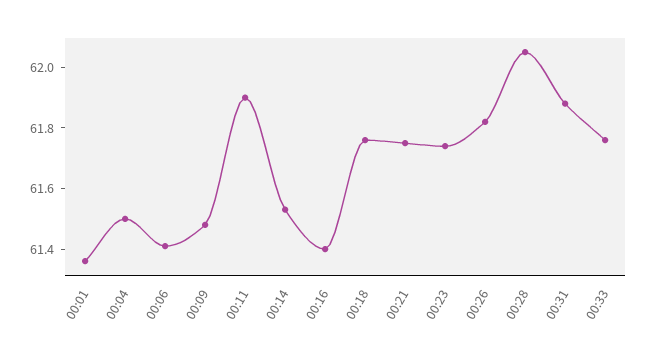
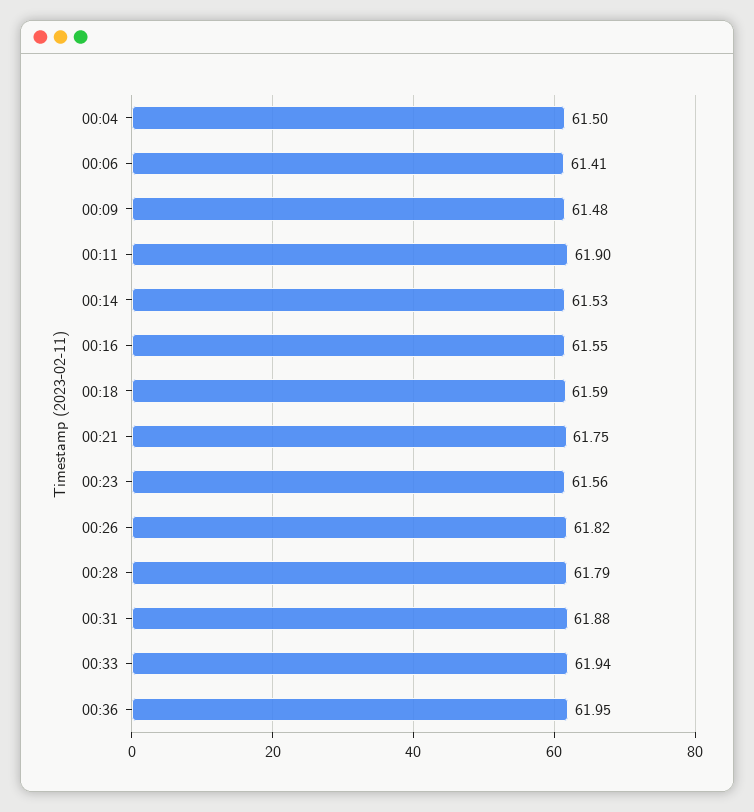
00:01: 61.35 -> none
00:16: 61.4 -> 61.55
00:18: 61.75 -> 61.59
00:23: 61.75 -> 61.56
00:28: 62.05 -> 61.79
00:33: 61.75 -> 61.94
00:36: none -> 61.95

